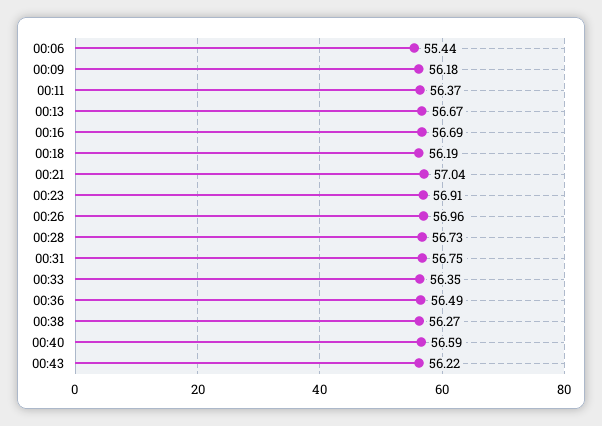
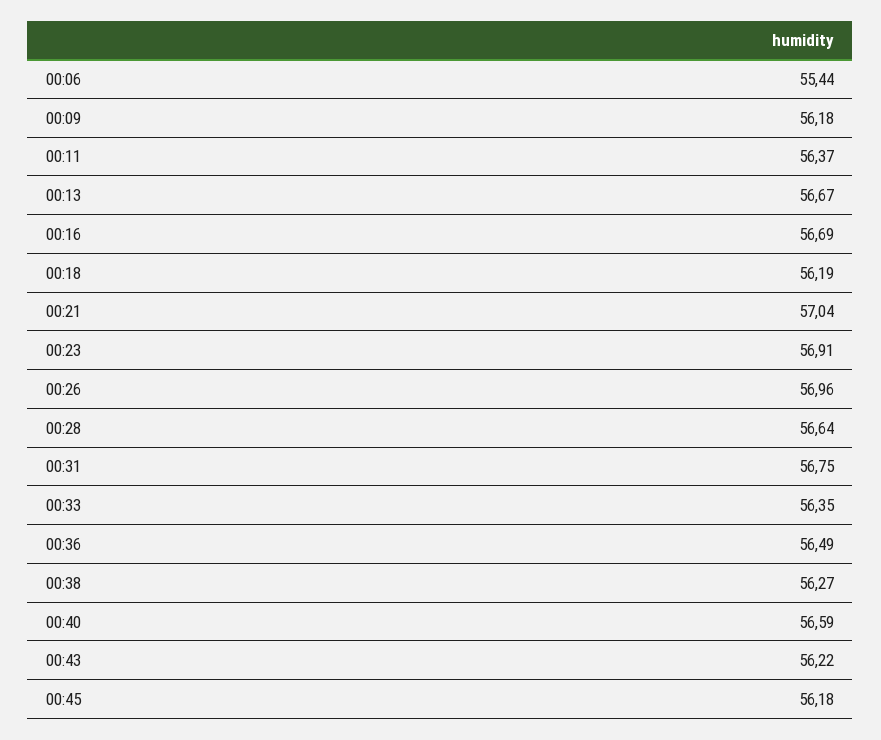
00:28: 56.73 -> 56.64
00:45: none -> 56.18

